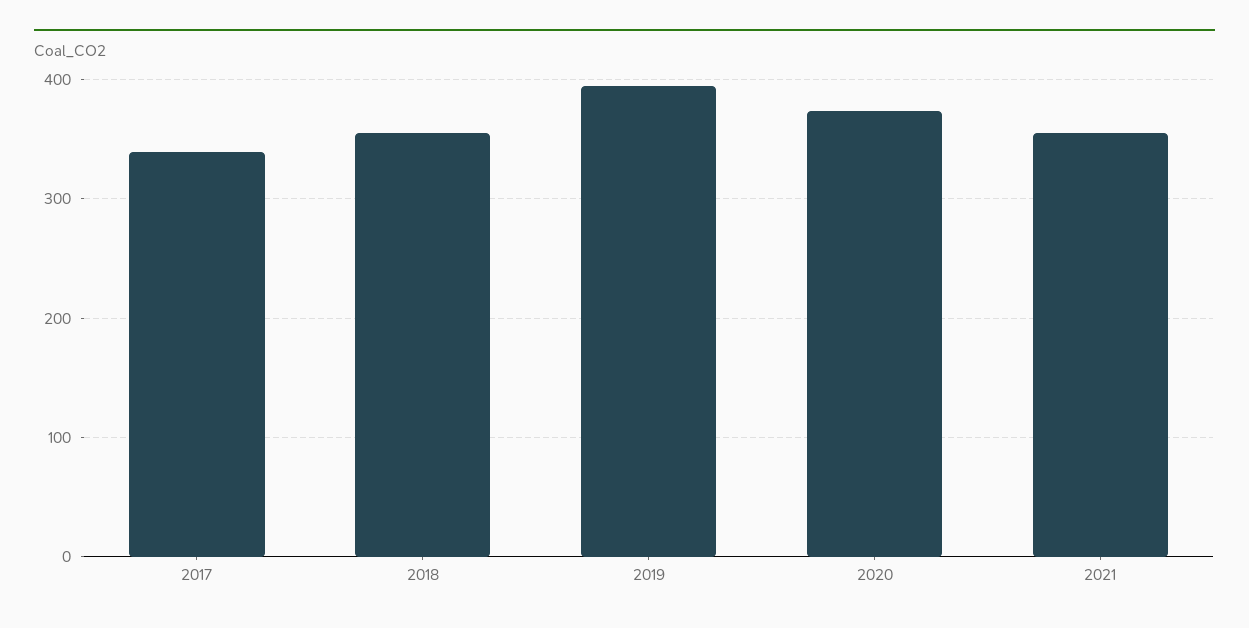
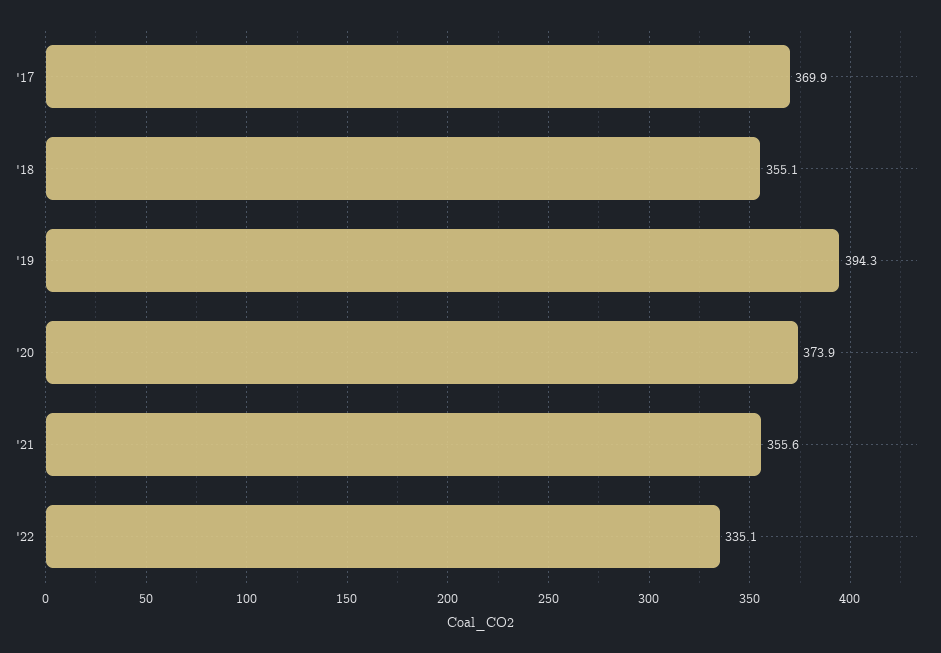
2017: 340 -> 369.9
'22: none -> 335.1

